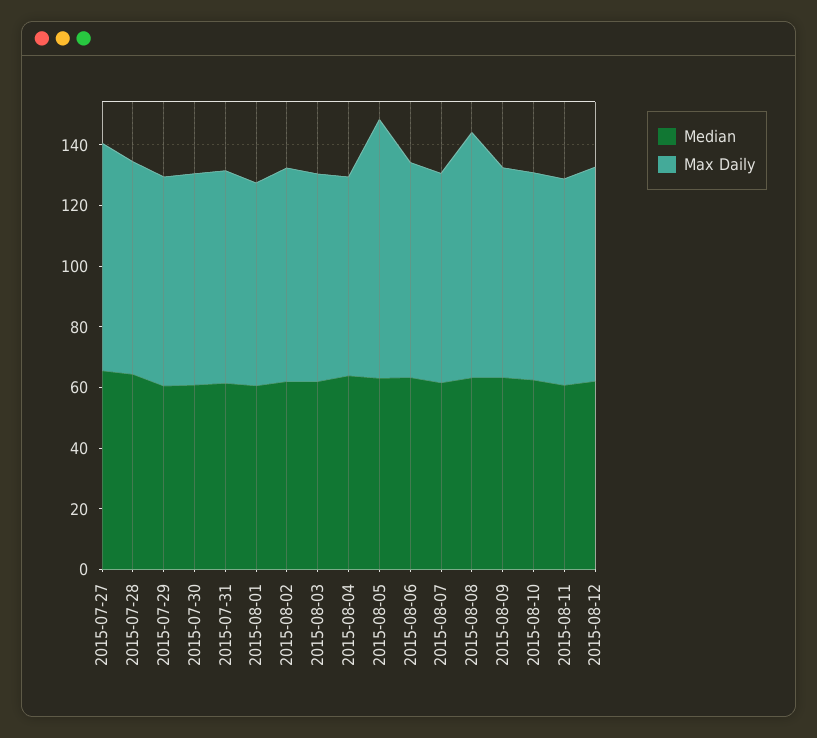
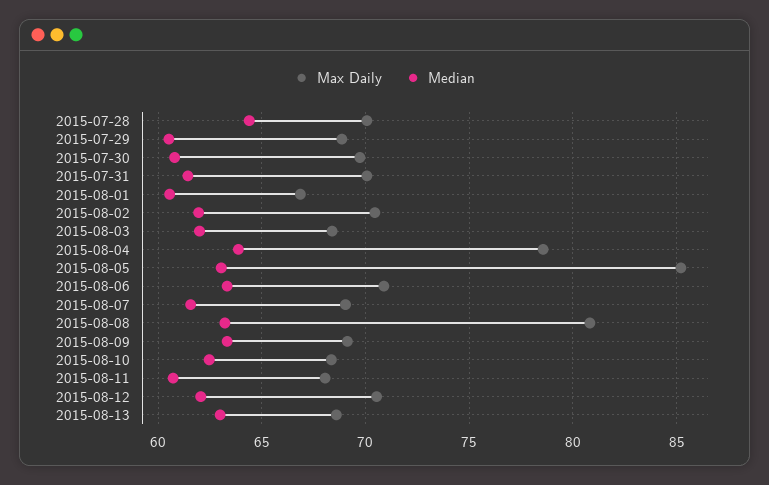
Median, 2015-07-27: 65 -> none
Max Daily, 2015-07-27: 75 -> none
Max Daily, 2015-08-04: 65 -> 78.5
Max Daily, 2015-08-13: none -> 68.5
Median, 2015-08-13: none -> 63

